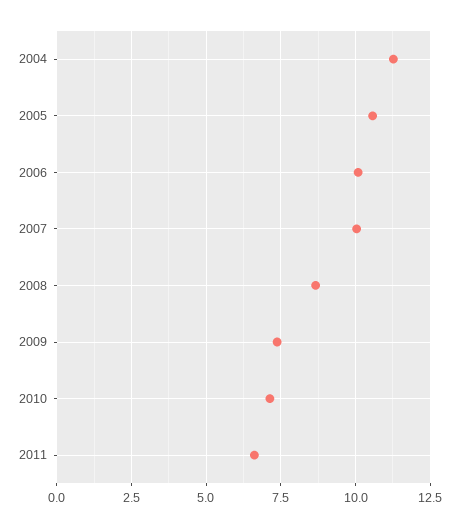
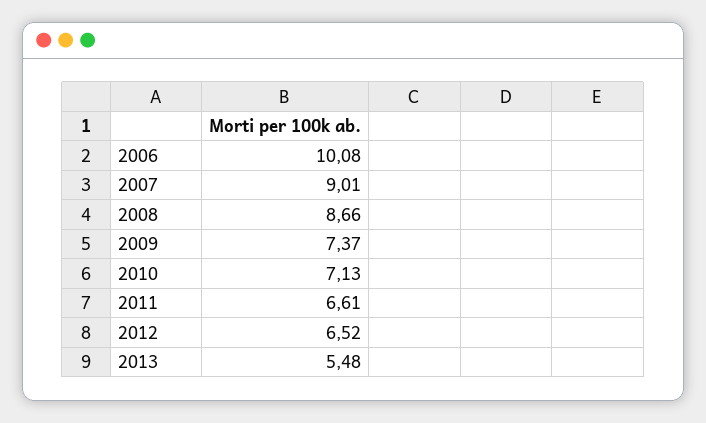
2004: 11.25 -> none
2005: 10.5 -> none
2007: 10 -> 9.01
2012: none -> 6.52
2013: none -> 5.48

